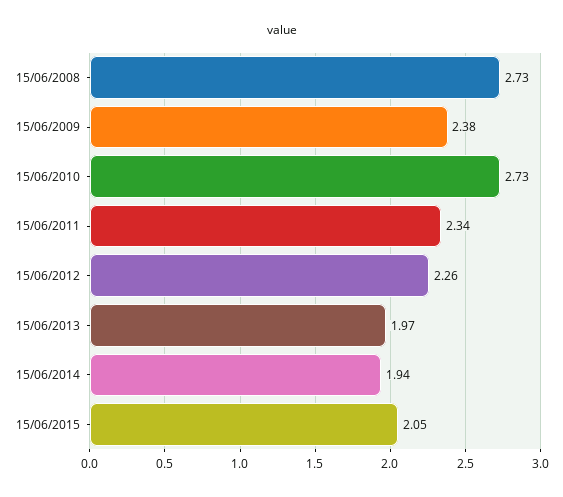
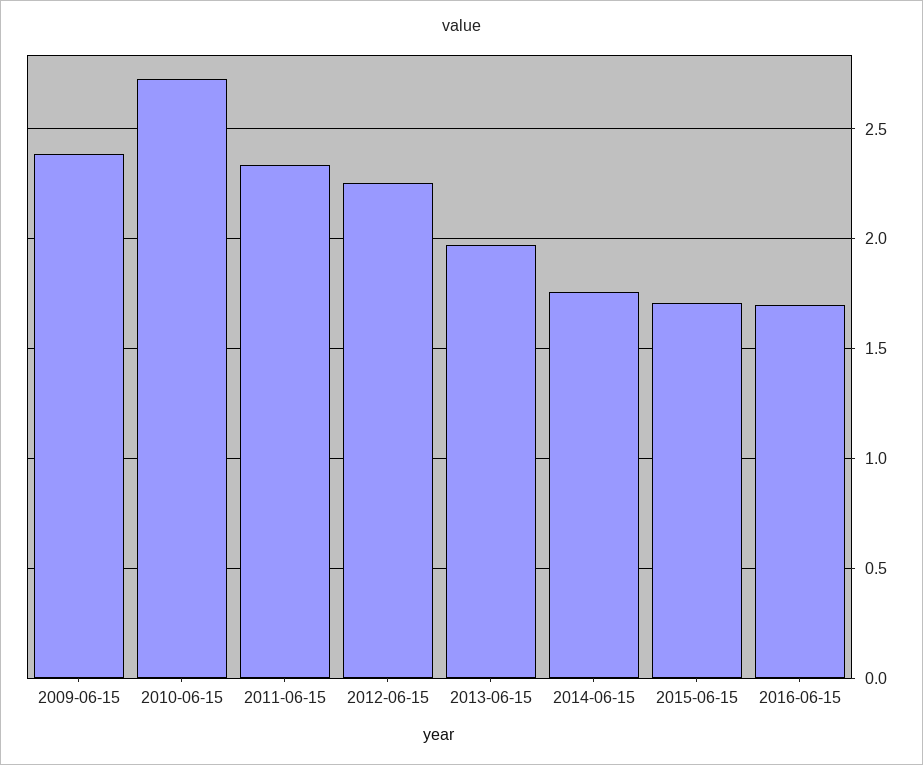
15/06/2008: 2.73 -> none
15/06/2014: 1.94 -> 1.75
15/06/2015: 2.05 -> 1.7
2016-06-15: none -> 1.7

